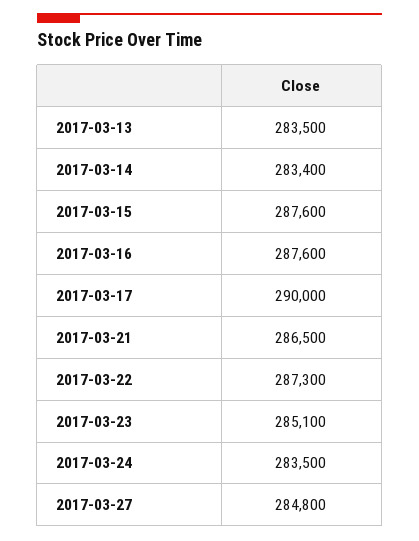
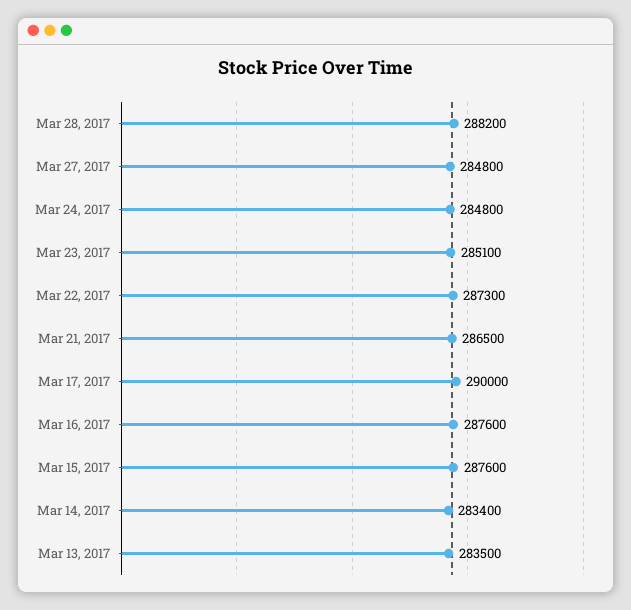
2017-03-24: 283500 -> 284800
Mar 28, 2017: none -> 288200

